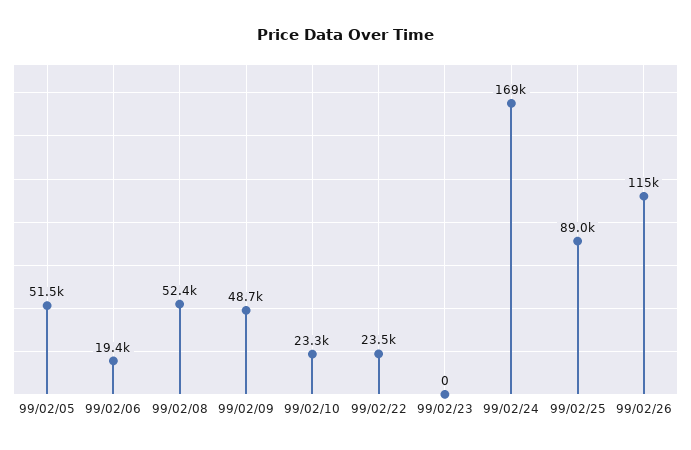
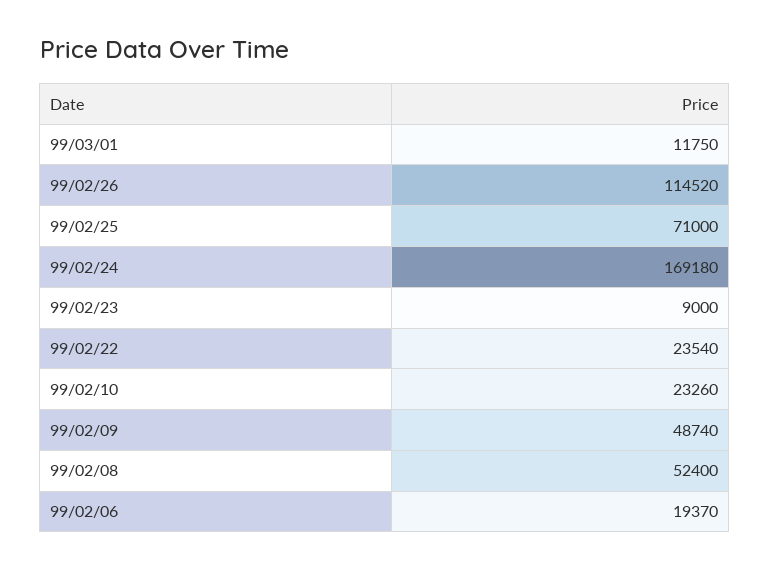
99/02/05: 51500 -> none
99/02/23: 0 -> 9000
99/02/25: 89000 -> 71000
99/03/01: none -> 11750

